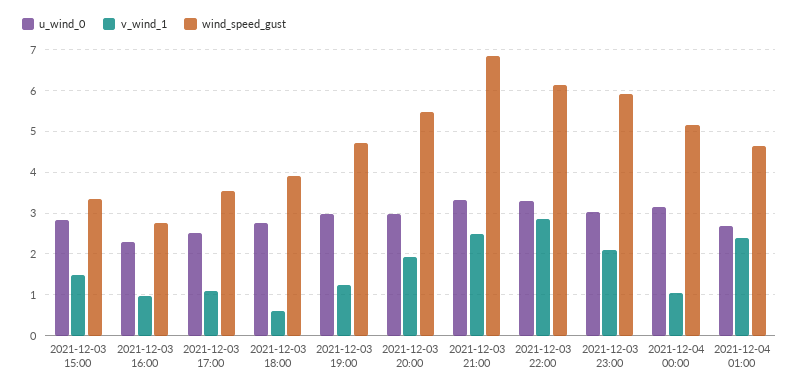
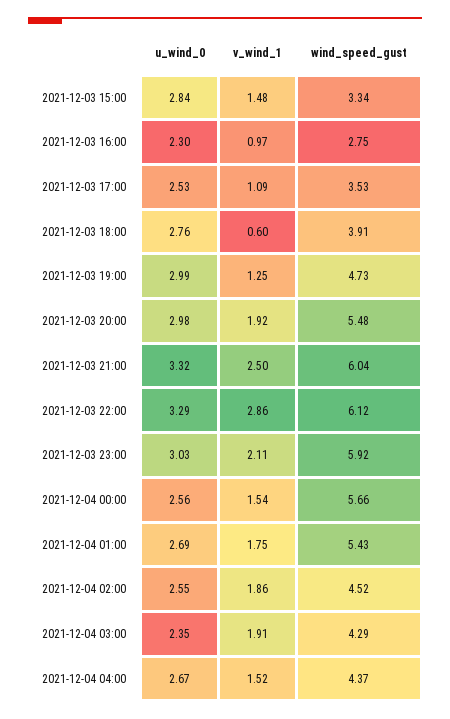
wind_speed_gust, 2021-12-03 21:00: 6.8 -> 6.04
u_wind_0, 2021-12-04 00:00: 3.2 -> 2.56
v_wind_1, 2021-12-04 00:00: 1 -> 1.54
wind_speed_gust, 2021-12-04 00:00: 5.2 -> 5.66
v_wind_1, 2021-12-04 01:00: 2.4 -> 1.75
wind_speed_gust, 2021-12-04 01:00: 4.6 -> 5.43
u_wind_0, 2021-12-04 02:00: none -> 2.55
v_wind_1, 2021-12-04 02:00: none -> 1.86
wind_speed_gust, 2021-12-04 02:00: none -> 4.52
u_wind_0, 2021-12-04 03:00: none -> 2.35
v_wind_1, 2021-12-04 03:00: none -> 1.91
wind_speed_gust, 2021-12-04 03:00: none -> 4.29
u_wind_0, 2021-12-04 04:00: none -> 2.67
v_wind_1, 2021-12-04 04:00: none -> 1.52
wind_speed_gust, 2021-12-04 04:00: none -> 4.37

